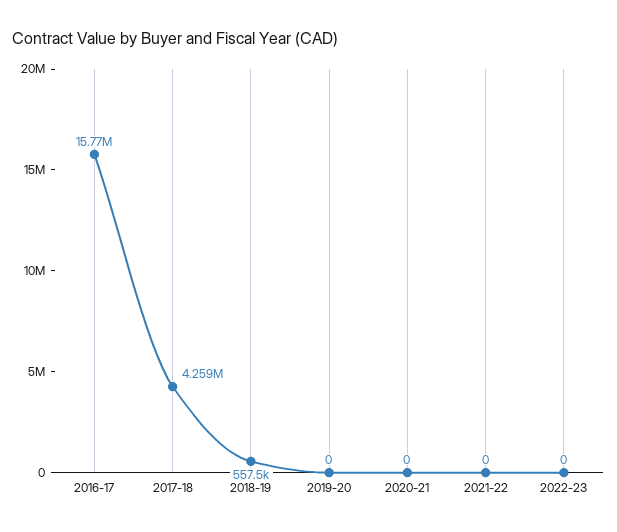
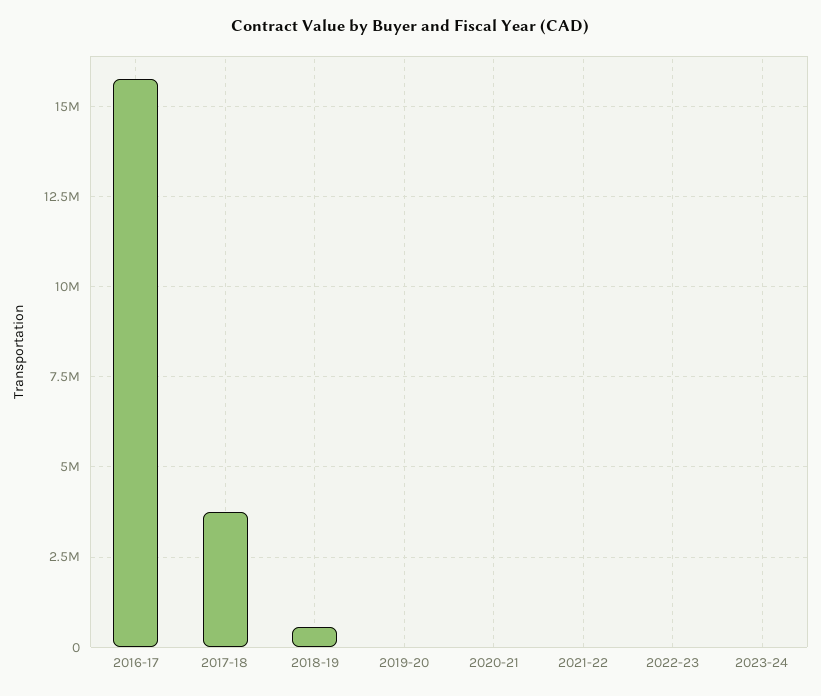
2017-18: 4259000 -> 3750000
2023-24: none -> 0

